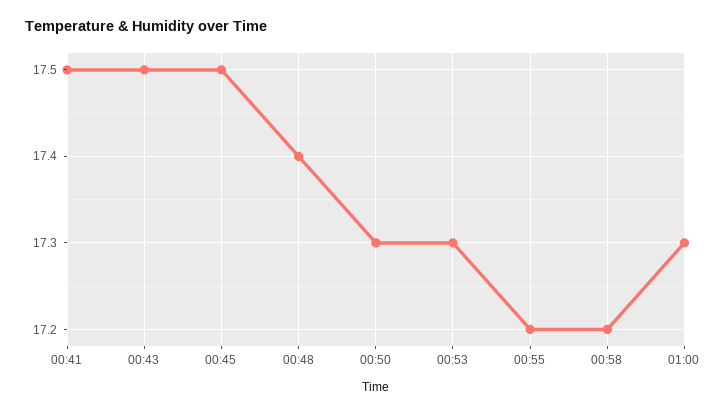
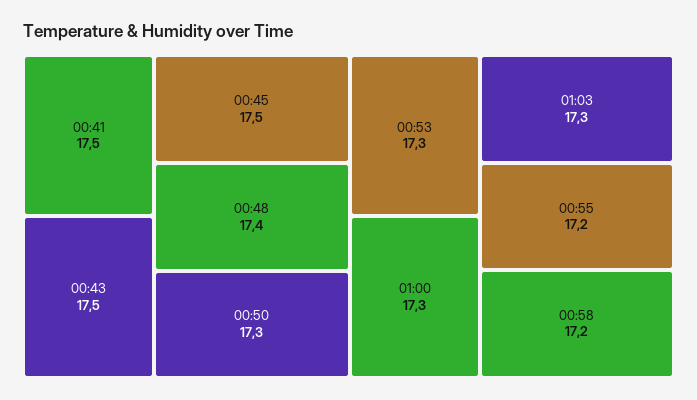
01:03: none -> 17.3

